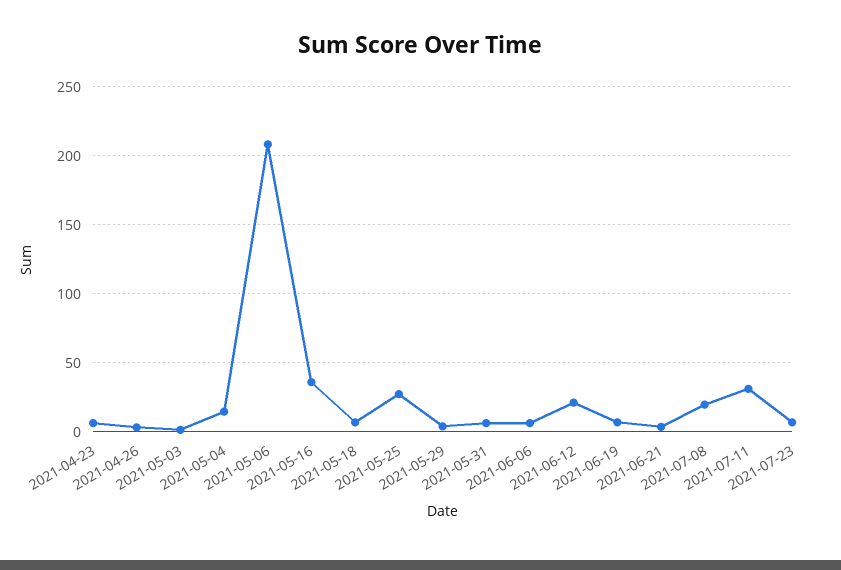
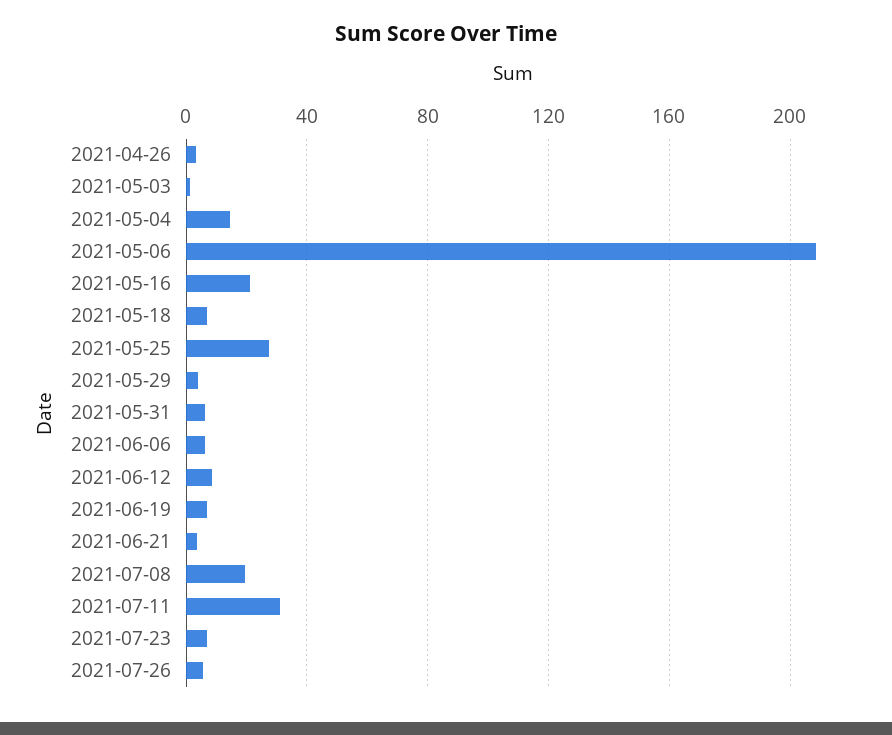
2021-04-23: 5 -> none
2021-05-16: 35 -> 20
2021-06-12: 20 -> 10
2021-07-26: none -> 5

